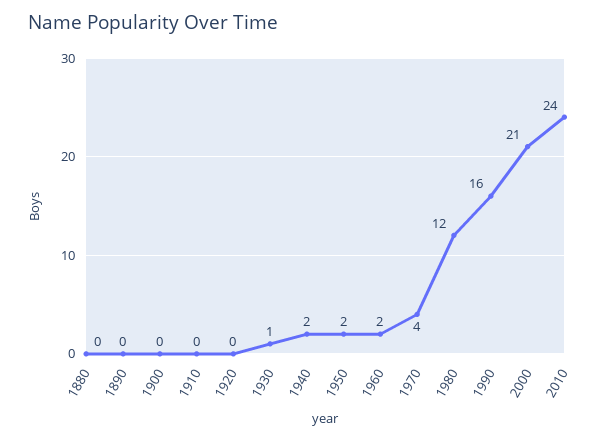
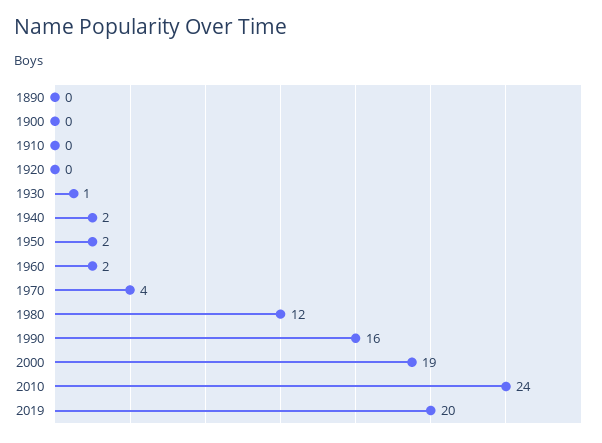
1880: 0 -> none
2000: 21 -> 19
2019: none -> 20

